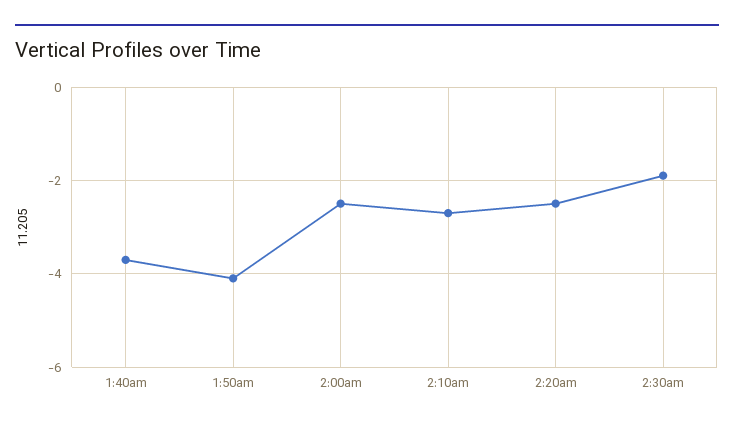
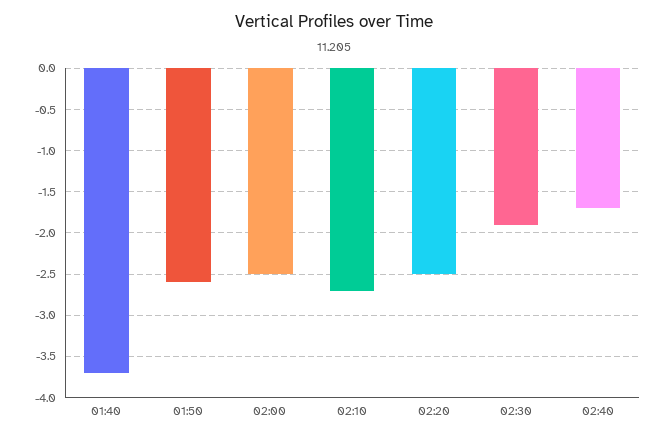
1:50am: -4 -> -2.6
02:40: none -> -1.7

